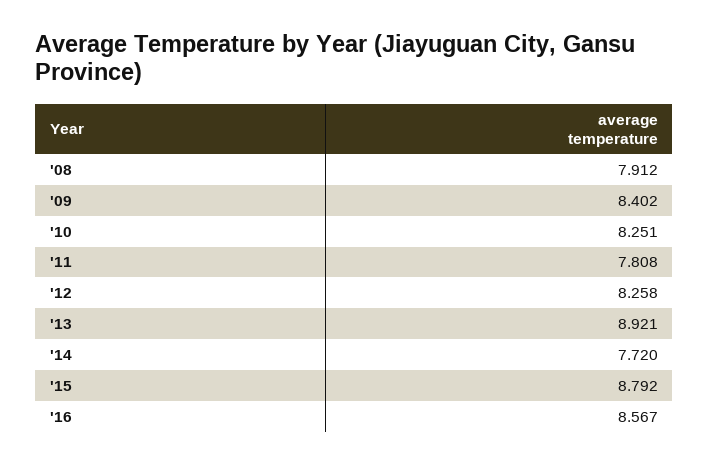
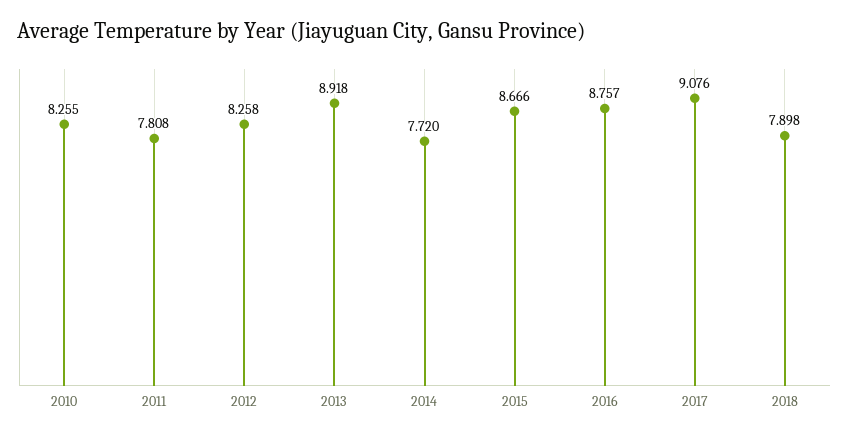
'08: 7.912 -> none
'09: 8.402 -> none
'10: 8.251 -> 8.255
'13: 8.921 -> 8.918
'15: 8.792 -> 8.666
'16: 8.567 -> 8.757
2017: none -> 9.076
2018: none -> 7.898

